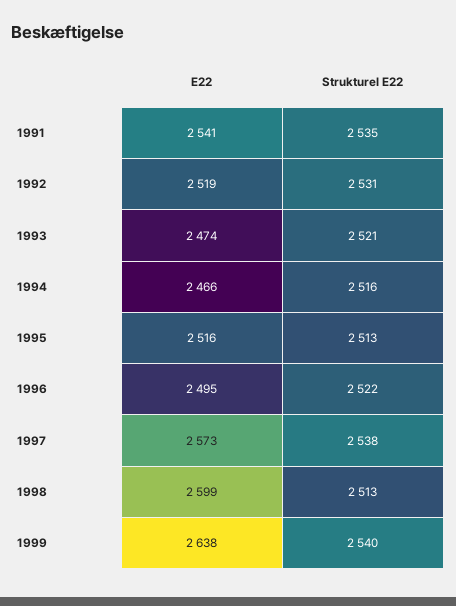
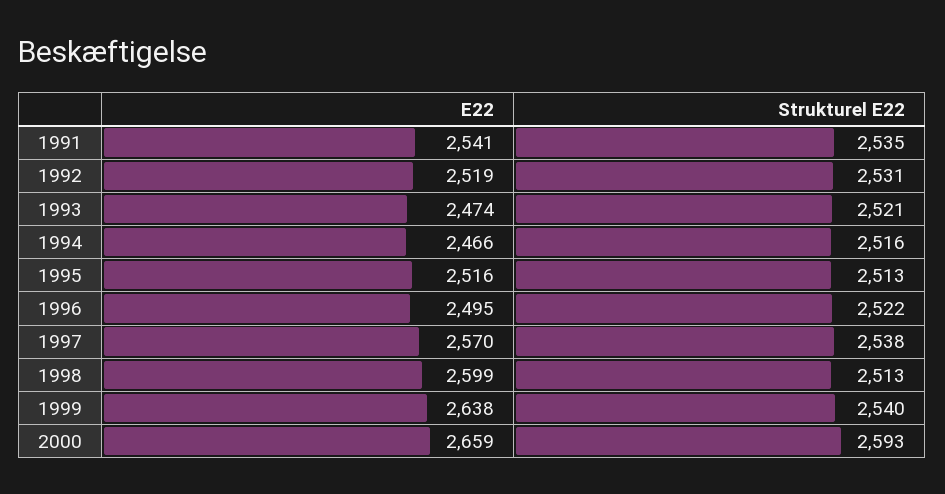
E22, 1997: 2573 -> 2570
E22, 2000: none -> 2659
Strukturel E22, 2000: none -> 2593

